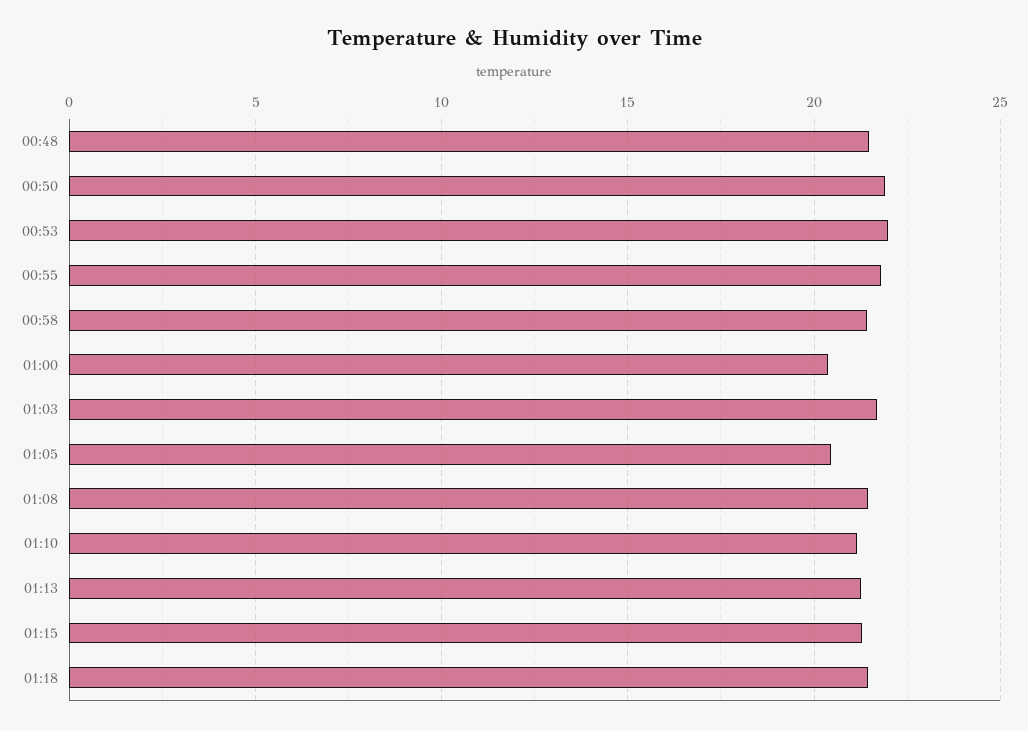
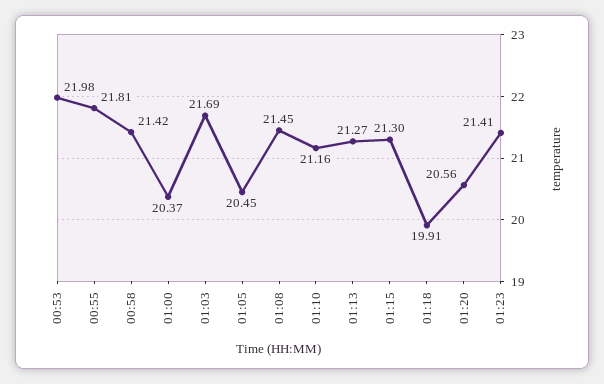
00:48: 21.5 -> none
00:50: 22 -> none
01:18: 21.5 -> 19.91
01:20: none -> 20.56
01:23: none -> 21.41

